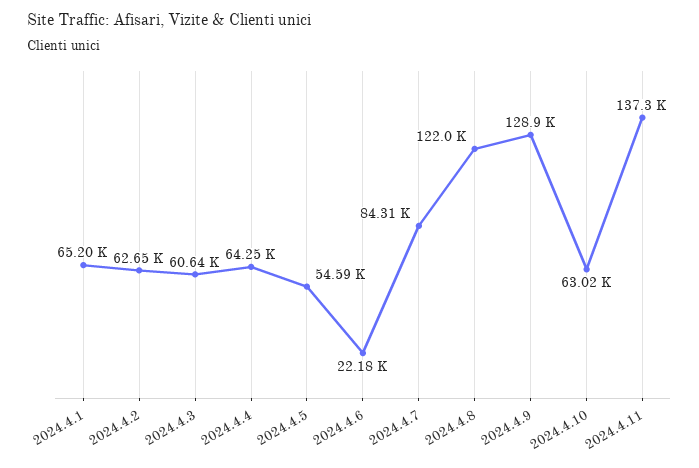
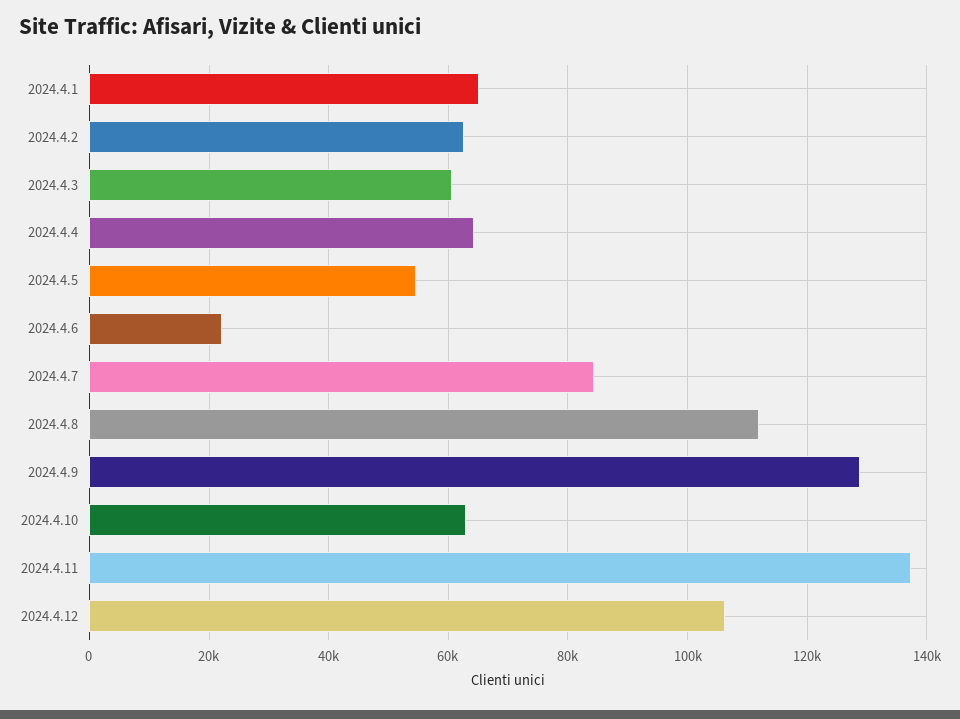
2024.4.8: 122000 -> 112000
2024.4.12: none -> 106000

